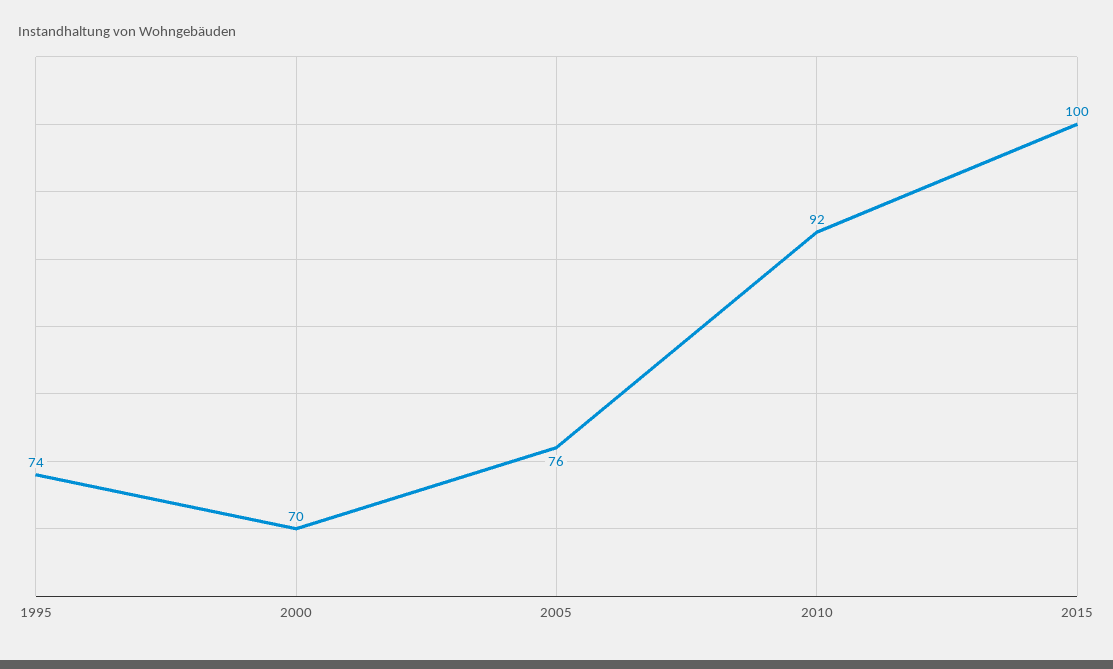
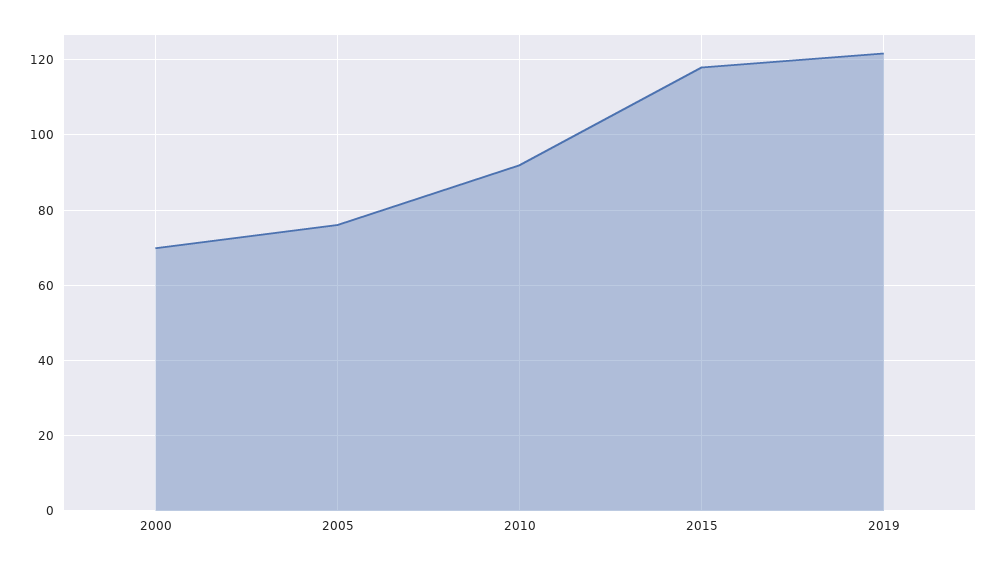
1995: 74 -> none
2015: 100 -> 118
2019: none -> 122

